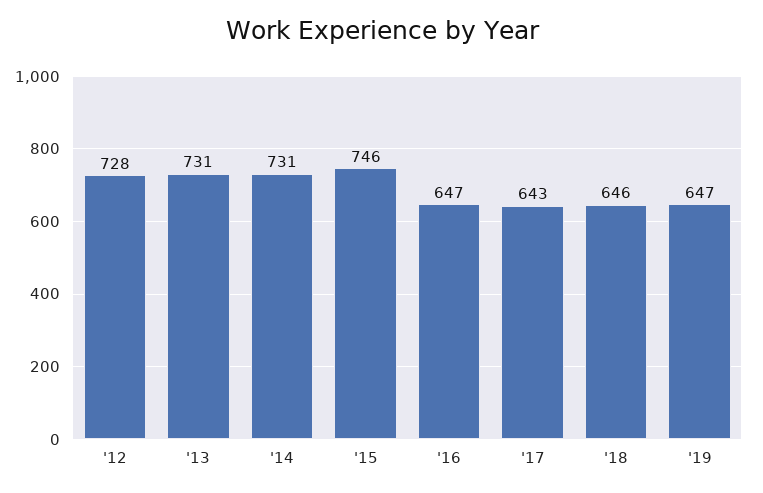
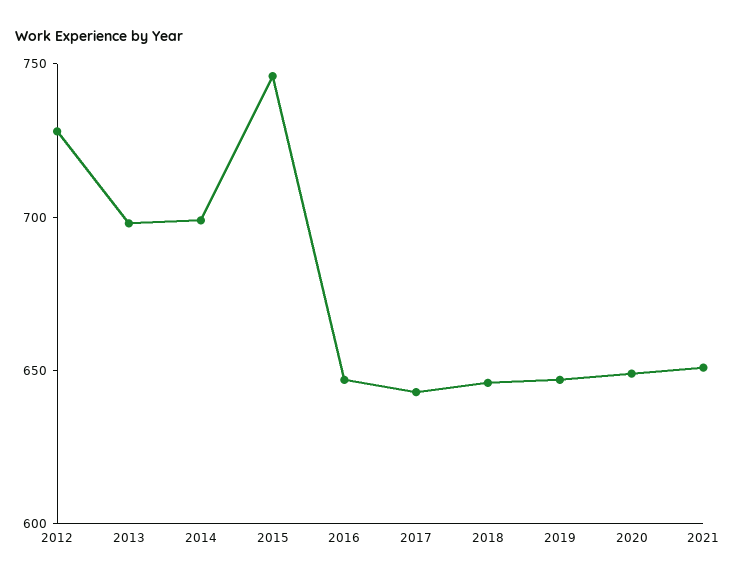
'13: 731 -> 700
'14: 731 -> 700
2020: none -> 650
2021: none -> 650

